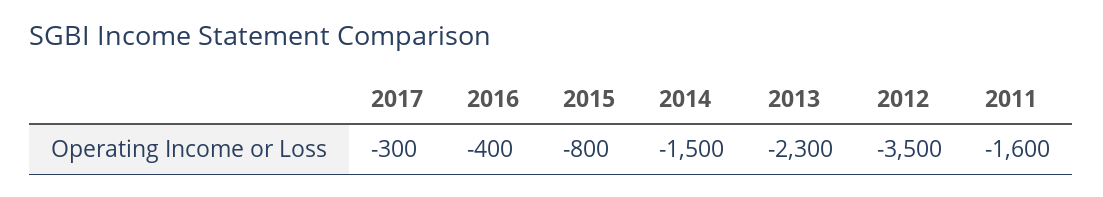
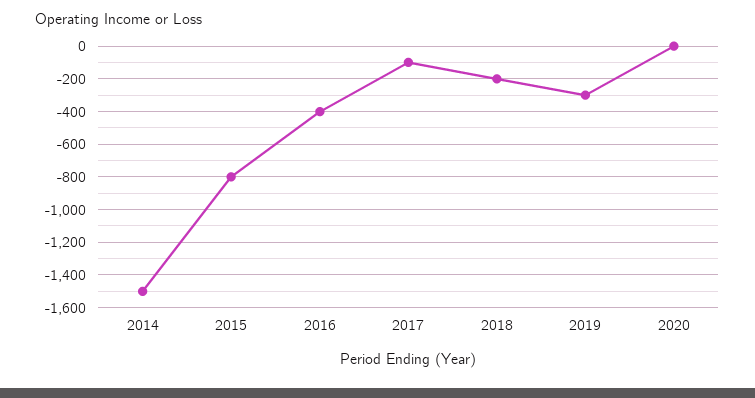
2017: -300 -> -100
2013: -2300 -> none
2012: -3500 -> none
2011: -1600 -> none
2018: none -> -200
2019: none -> -300
2020: none -> 0

